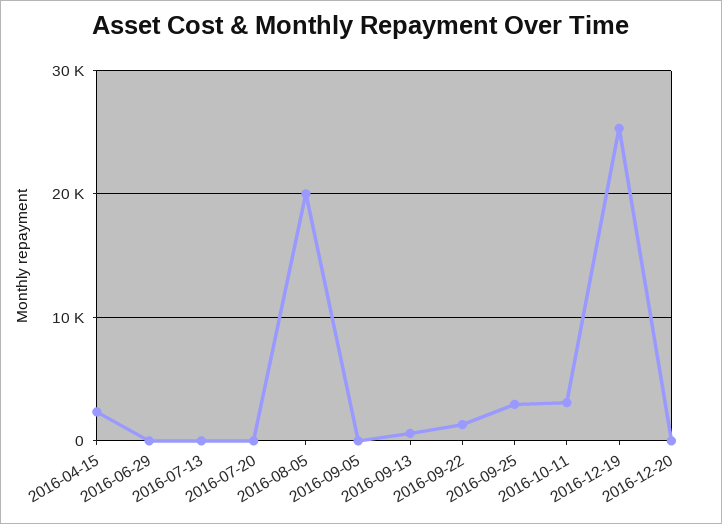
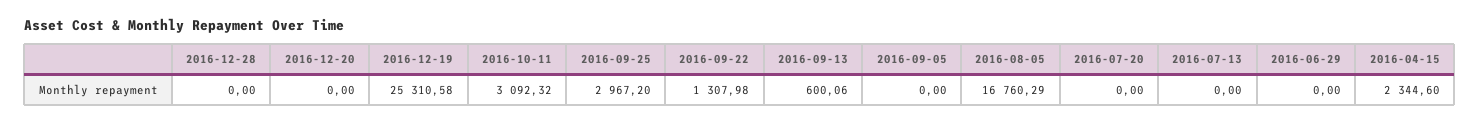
2016-08-05: 20000 -> 16760.29
2016-12-28: none -> 0

